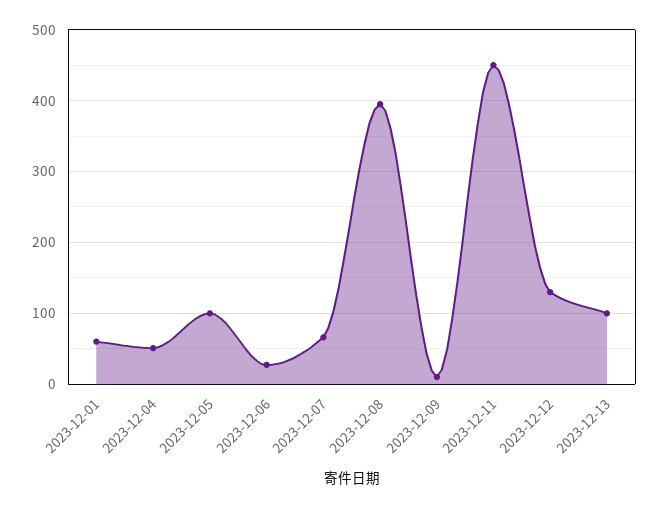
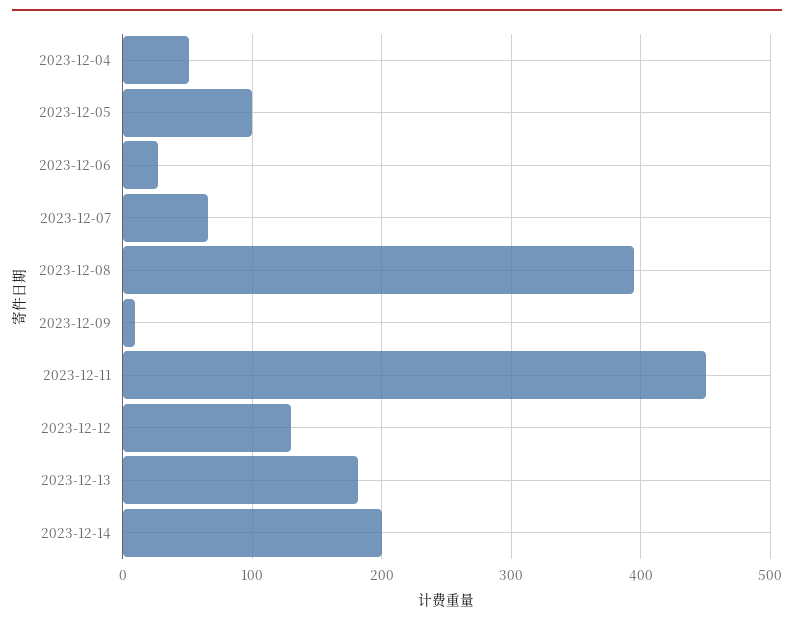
2023-12-01: 60 -> none
2023-12-13: 100 -> 180
2023-12-14: none -> 200

